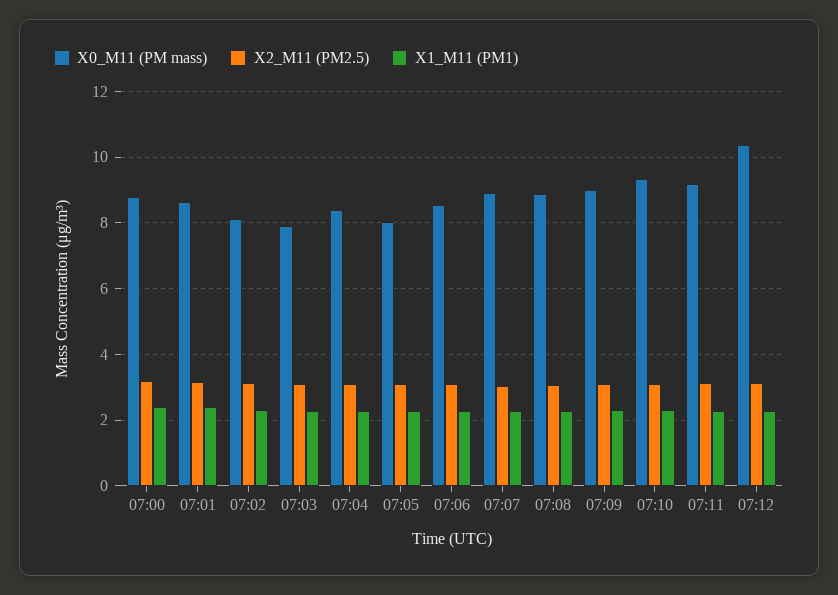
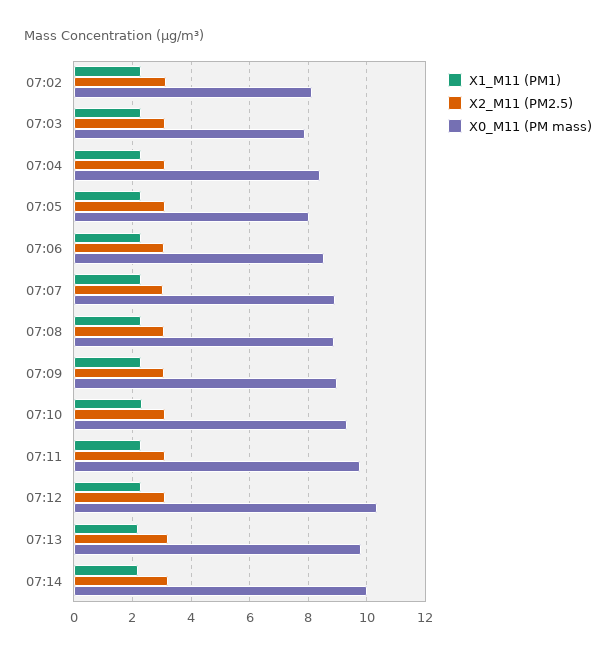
X0_M11 (PM mass), 07:00: 8.8 -> none
X2_M11 (PM2.5), 07:00: 3.2 -> none
X1_M11 (PM1), 07:00: 2.4 -> none
X0_M11 (PM mass), 07:01: 8.6 -> none
X2_M11 (PM2.5), 07:01: 3.2 -> none
X1_M11 (PM1), 07:01: 2.4 -> none
X0_M11 (PM mass), 07:11: 9.2 -> 9.75
X1_M11 (PM1), 07:13: none -> 2.25
X2_M11 (PM2.5), 07:13: none -> 3.25
X0_M11 (PM mass), 07:13: none -> 9.75
X1_M11 (PM1), 07:14: none -> 2.25
X2_M11 (PM2.5), 07:14: none -> 3.25
X0_M11 (PM mass), 07:14: none -> 10

